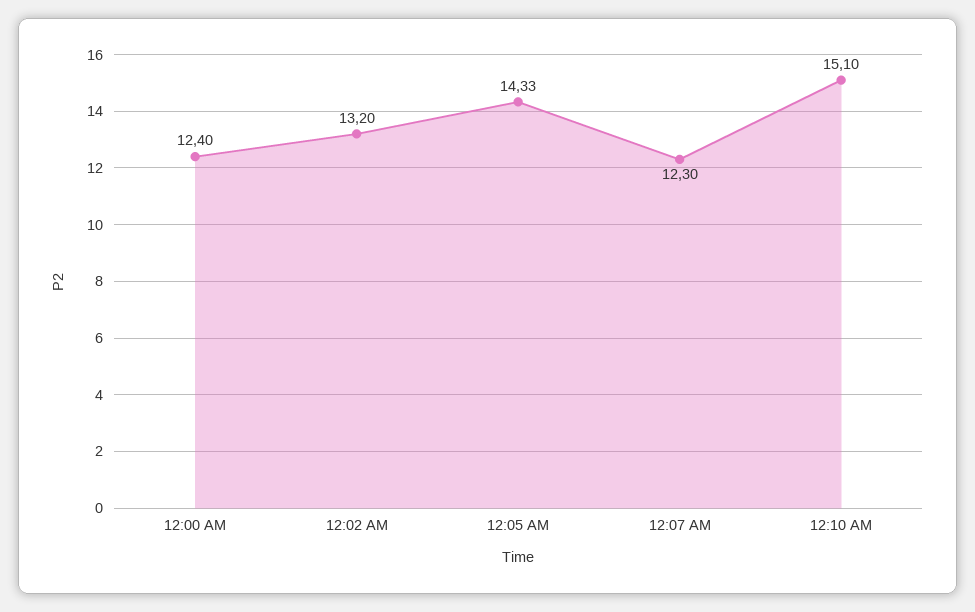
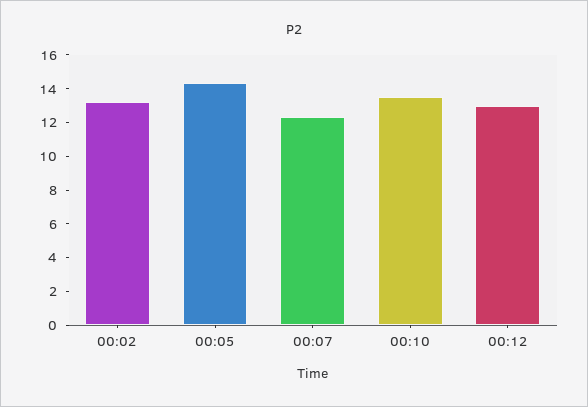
12:00 AM: 12.4 -> none
12:10 AM: 15.1 -> 13.5
00:12: none -> 13

